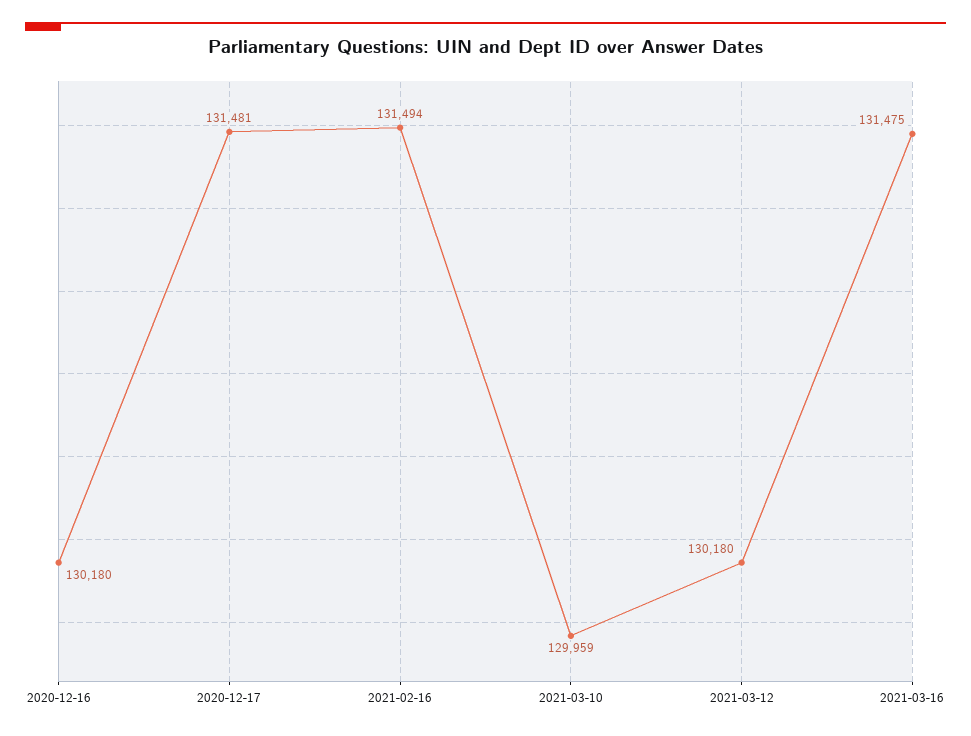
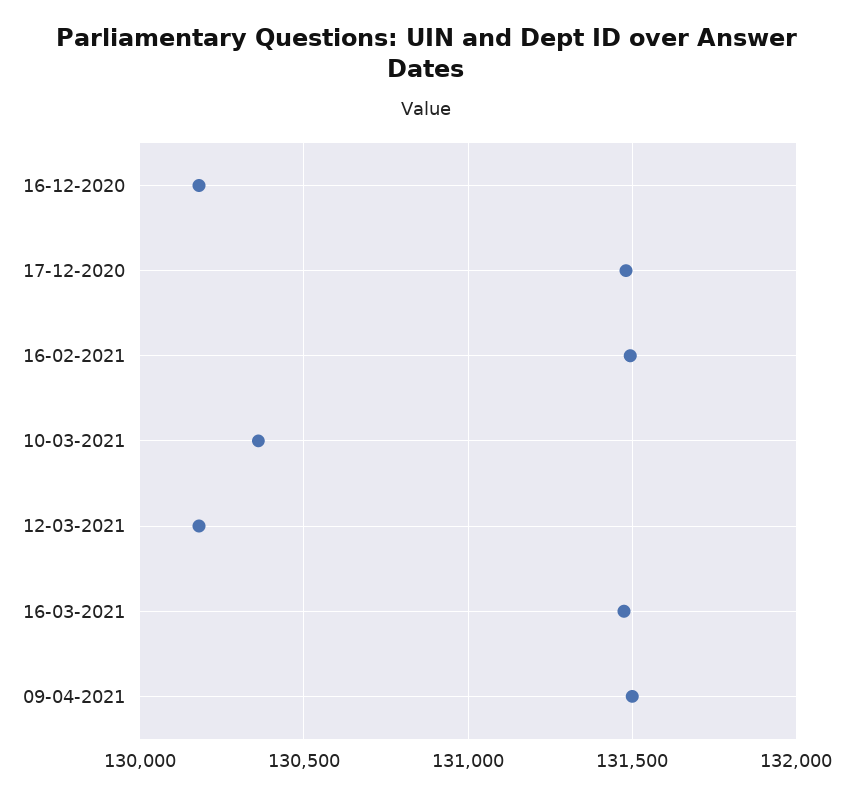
2021-03-10: 129959 -> 130350
09-04-2021: none -> 131500

